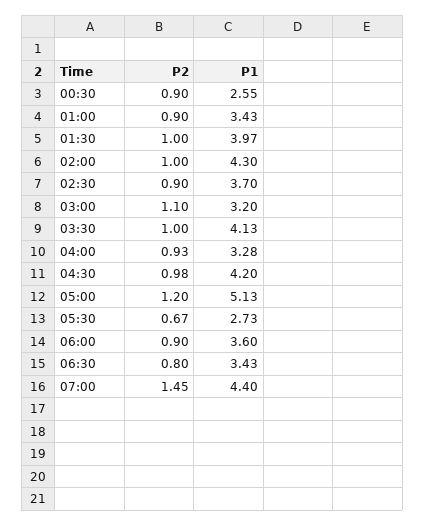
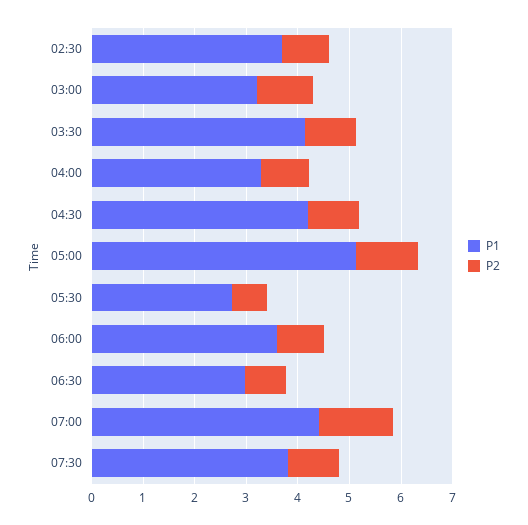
P2, 00:30: 0.9 -> none
P1, 00:30: 2.55 -> none
P2, 01:00: 0.9 -> none
P1, 01:00: 3.43 -> none
P2, 01:30: 1 -> none
P1, 01:30: 3.97 -> none
P2, 02:00: 1 -> none
P1, 02:00: 4.3 -> none
P1, 06:30: 3.43 -> 3
P1, 07:30: none -> 3.8
P2, 07:30: none -> 1

